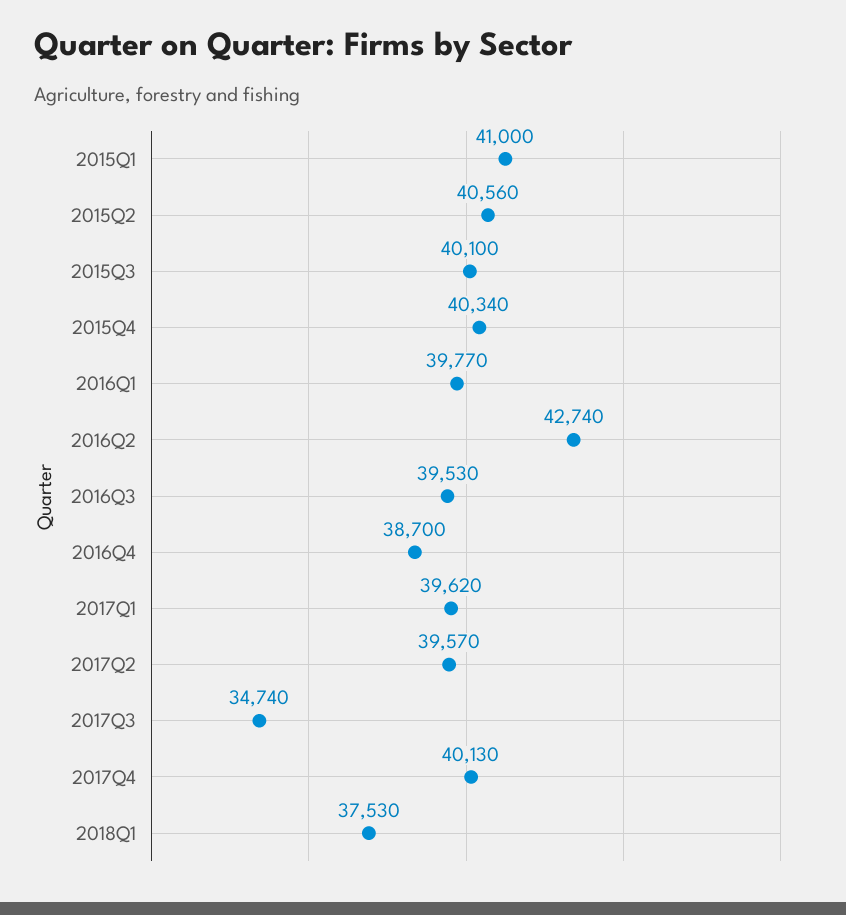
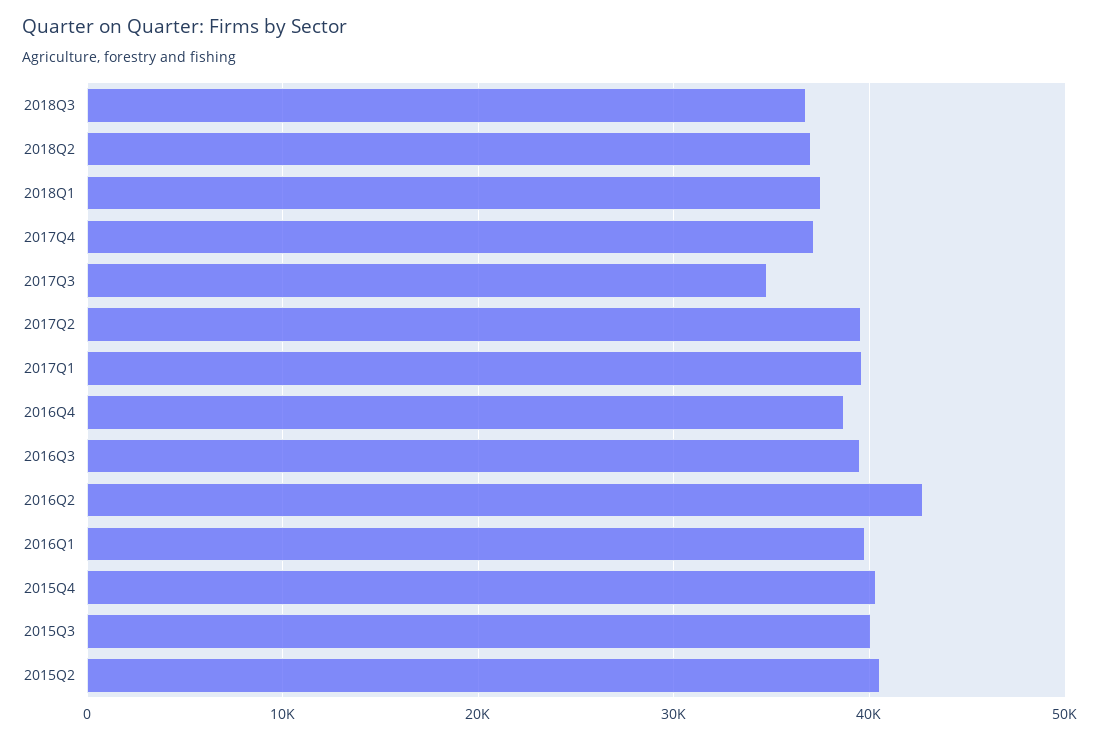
2015Q1: 41000 -> none
2017Q4: 40130 -> 37000
2018Q3: none -> 37000
2018Q2: none -> 37000

